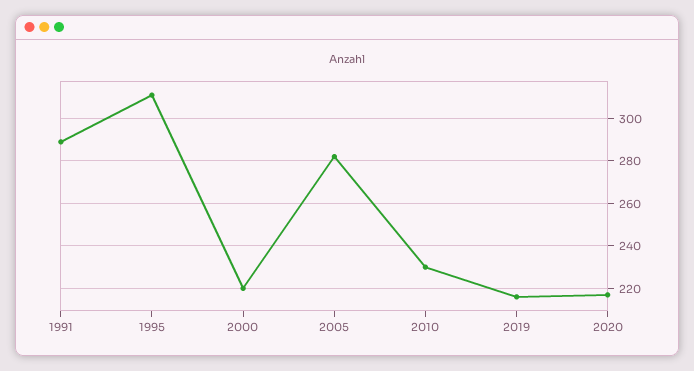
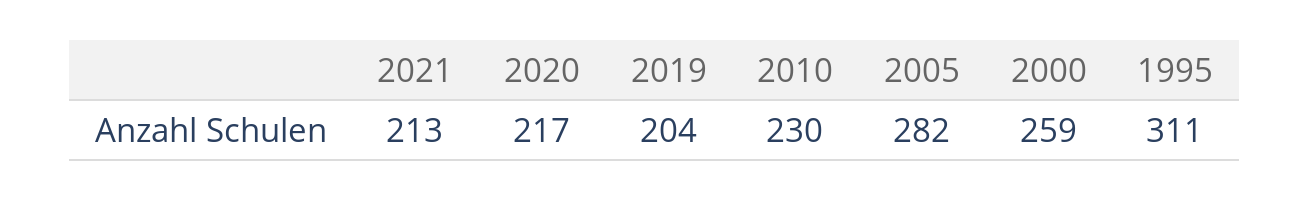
1991: 290 -> none
2000: 220 -> 259
2019: 215 -> 204
2021: none -> 213

